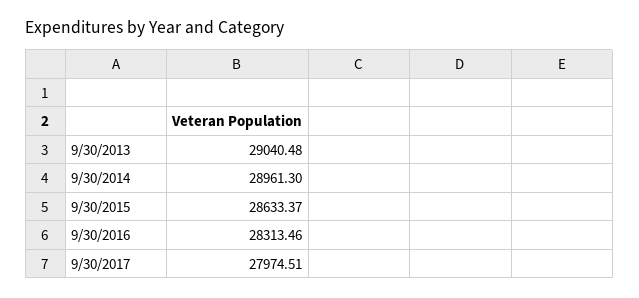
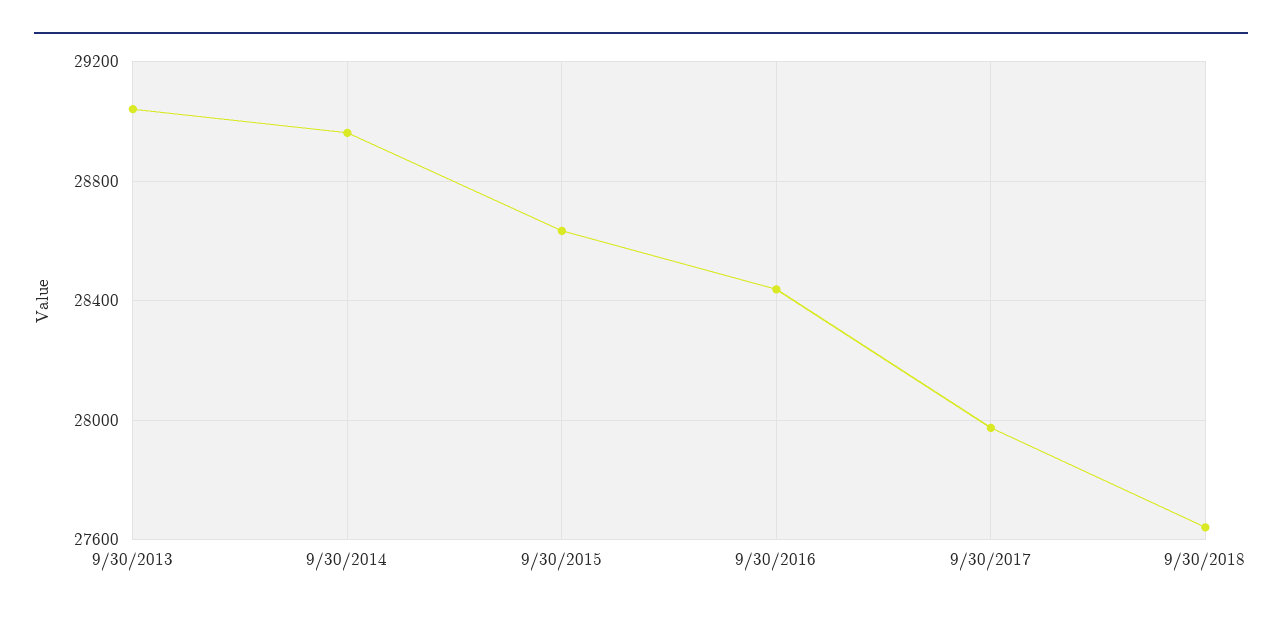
9/30/2016: 28313.46 -> 28450
9/30/2018: none -> 27650

